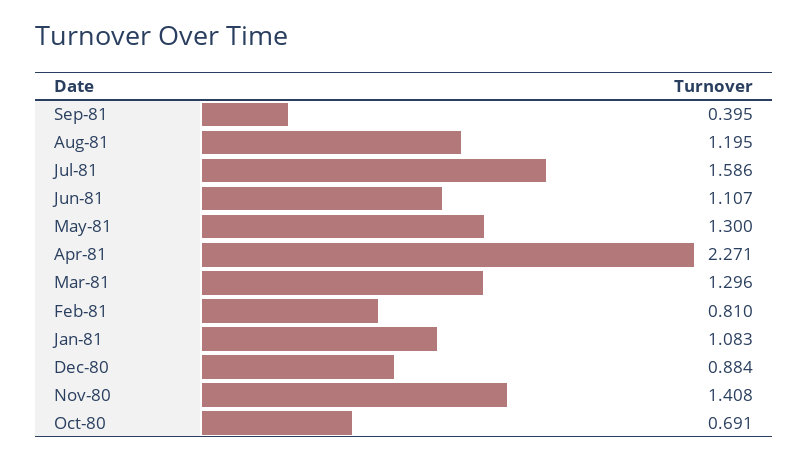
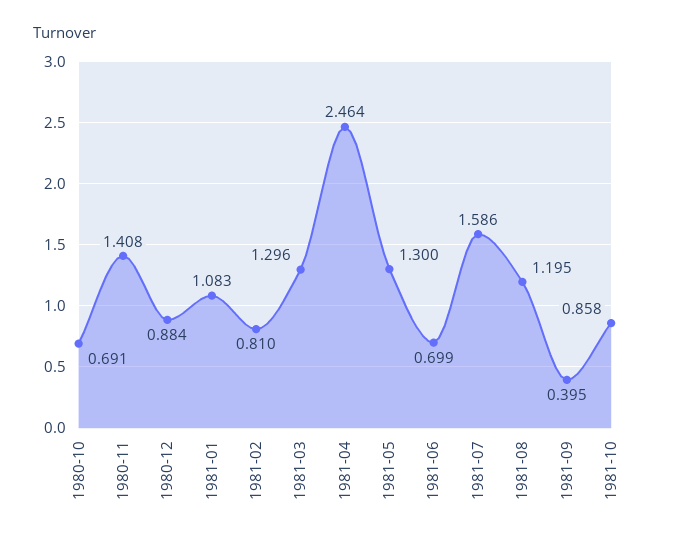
Jun-81: 1.107 -> 0.699
Apr-81: 2.271 -> 2.464
1981-10: none -> 0.858

